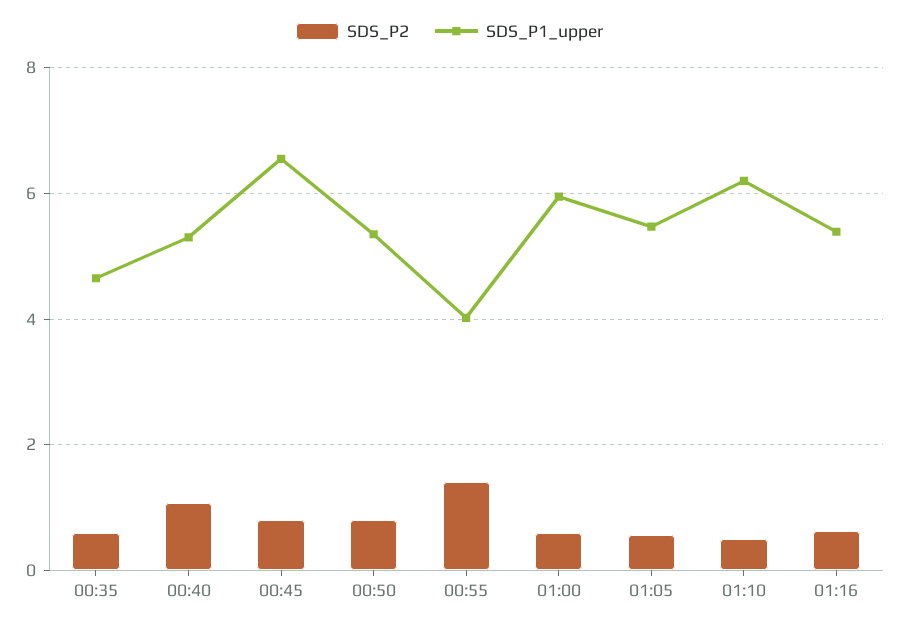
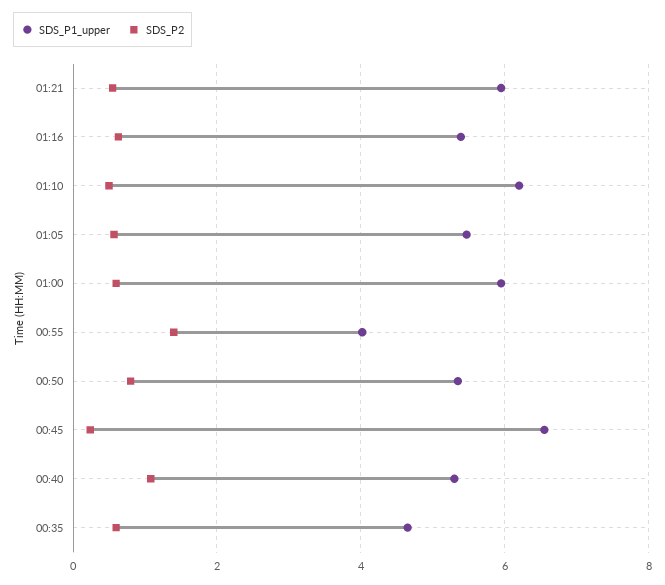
SDS_P2, 00:45: 0.8 -> 0.2
SDS_P1_upper, 01:21: none -> 6
SDS_P2, 01:21: none -> 0.6

